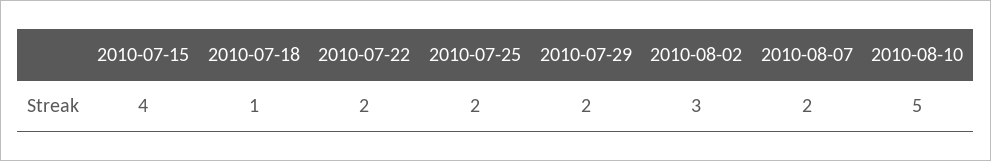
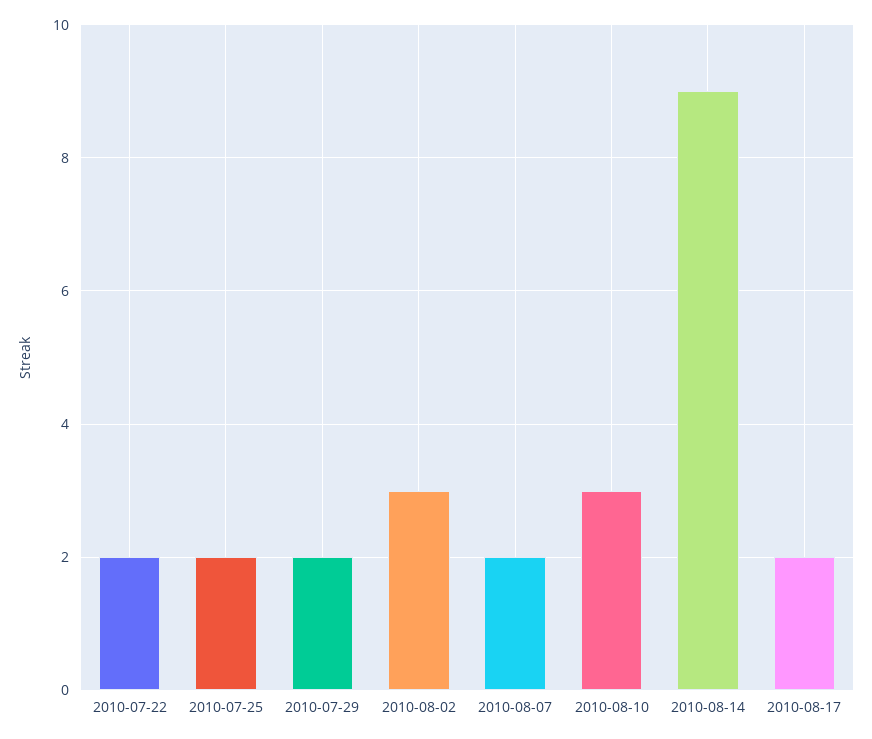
2010-07-15: 4 -> none
2010-07-18: 1 -> none
2010-08-10: 5 -> 3
2010-08-14: none -> 9
2010-08-17: none -> 2

